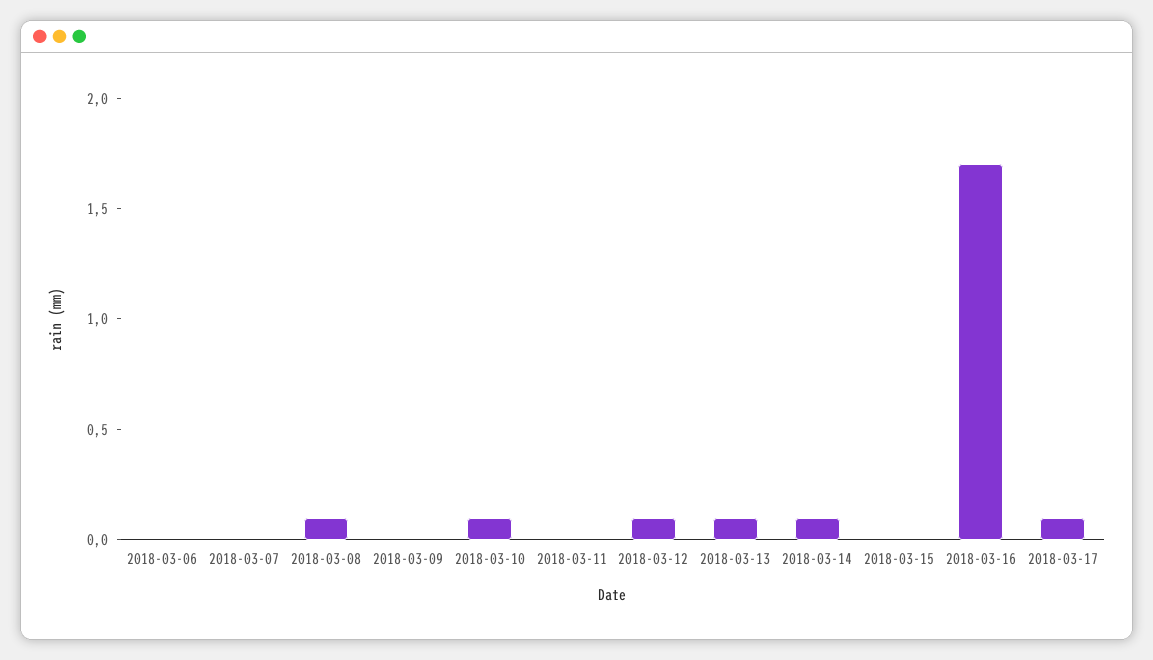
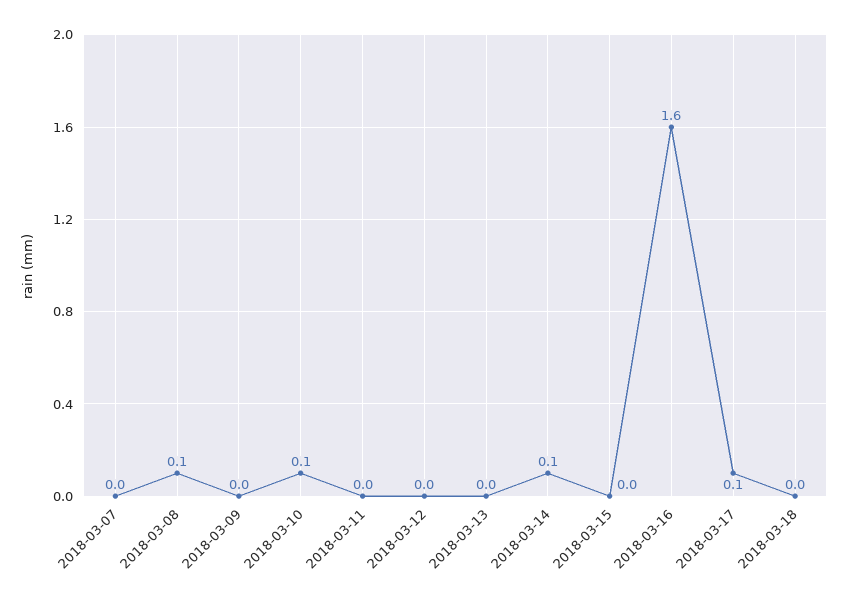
2018-03-06: 0 -> none
2018-03-12: 0.1 -> 0
2018-03-13: 0.1 -> 0
2018-03-16: 1.7 -> 1.6
2018-03-18: none -> 0

